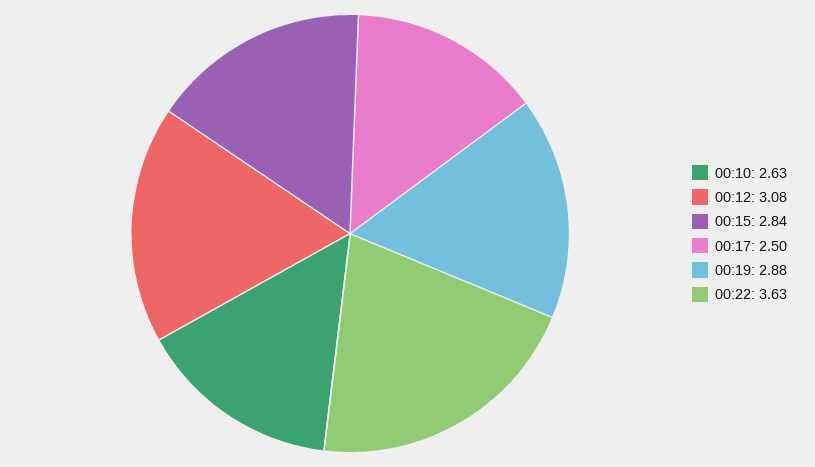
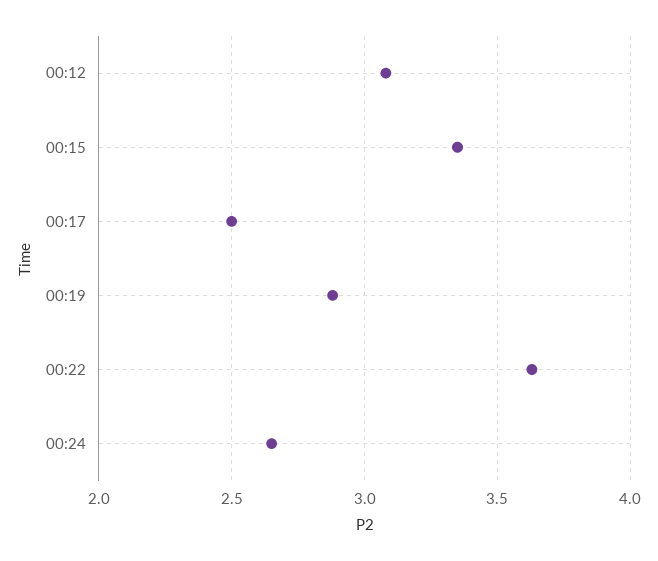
00:10: 2.63 -> none
00:15: 2.84 -> 3.35
00:24: none -> 2.65

